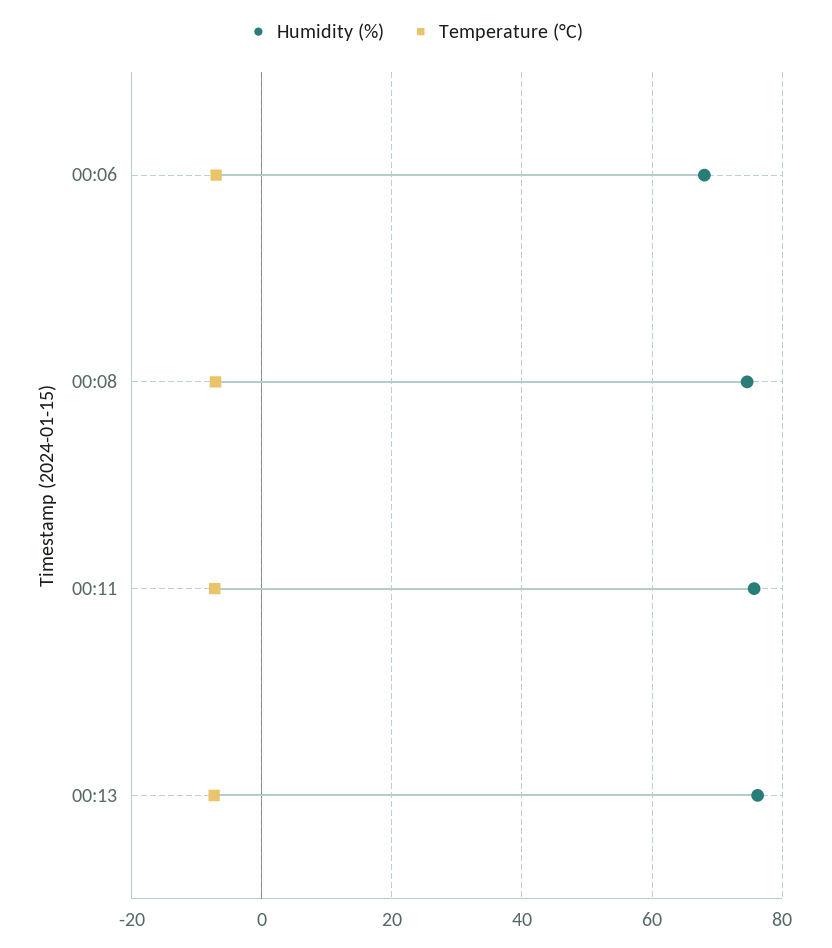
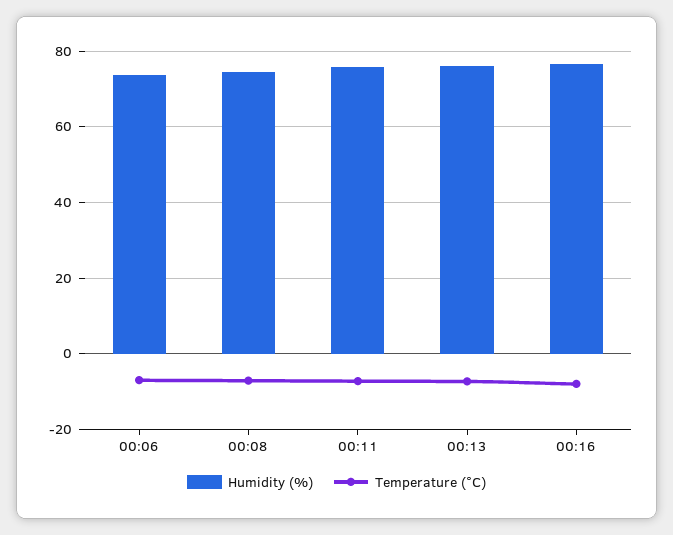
Humidity (%), 00:06: 68 -> 74
Humidity (%), 00:16: none -> 76
Temperature (°C), 00:16: none -> -8

